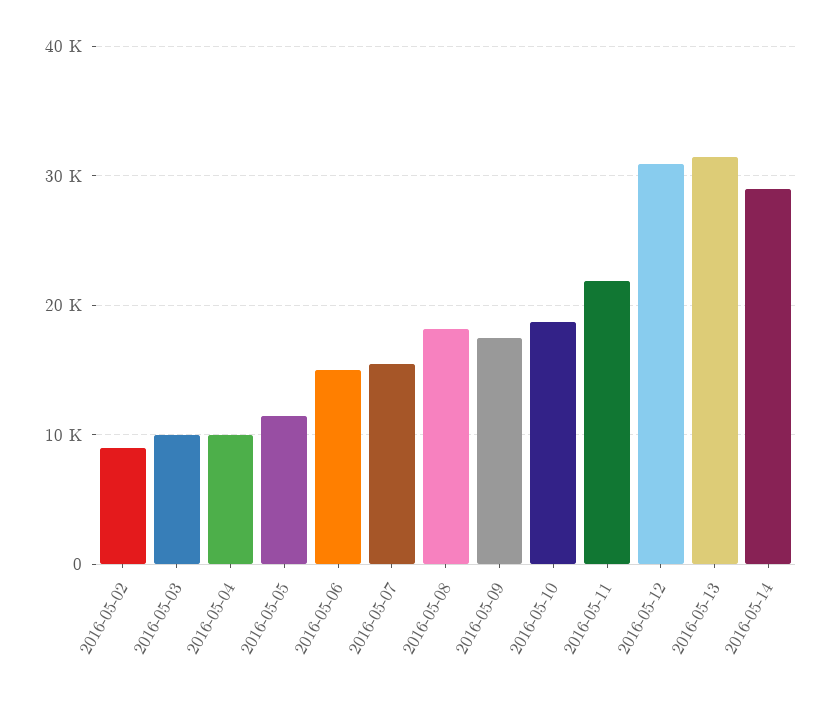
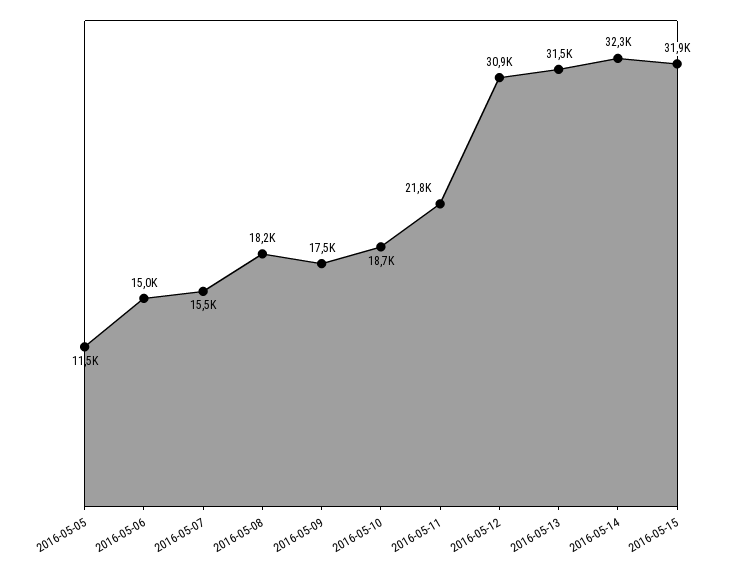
2016-05-02: 9000 -> none
2016-05-03: 10000 -> none
2016-05-04: 10000 -> none
2016-05-14: 29000 -> 32300
2016-05-15: none -> 31900

